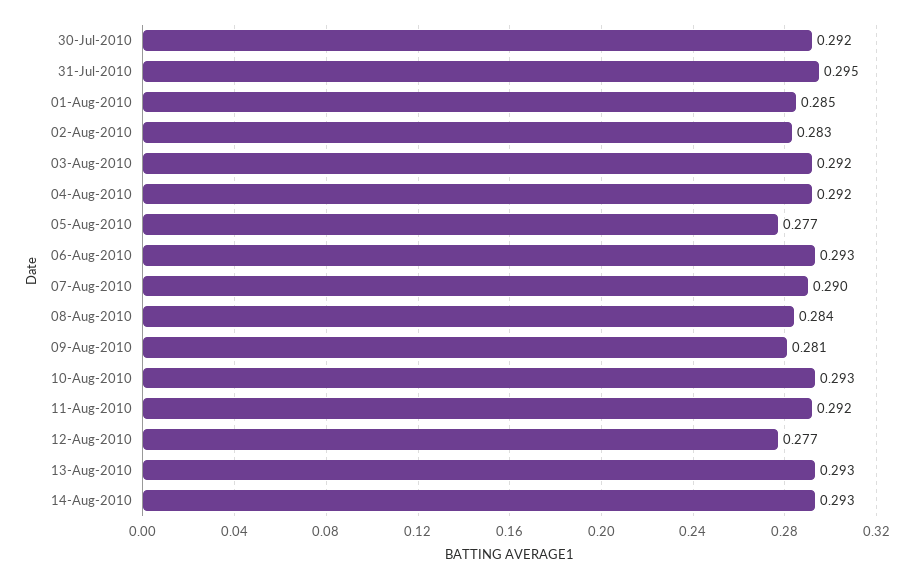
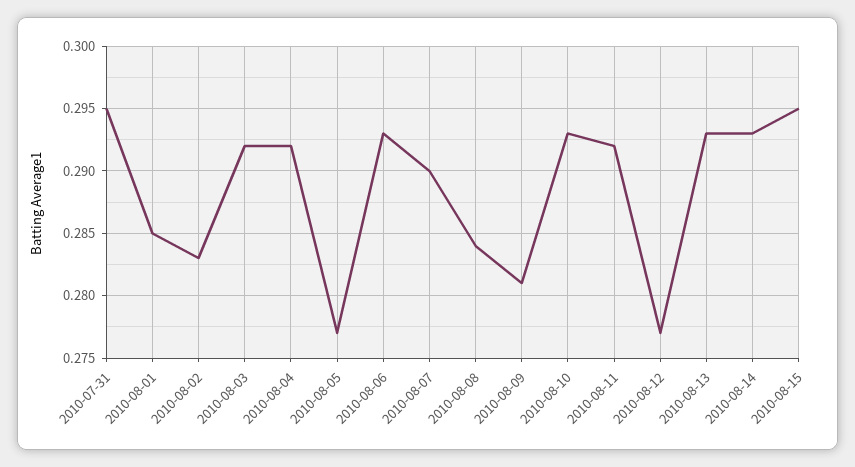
30-Jul-2010: 0.292 -> none
2010-08-15: none -> 0.295

